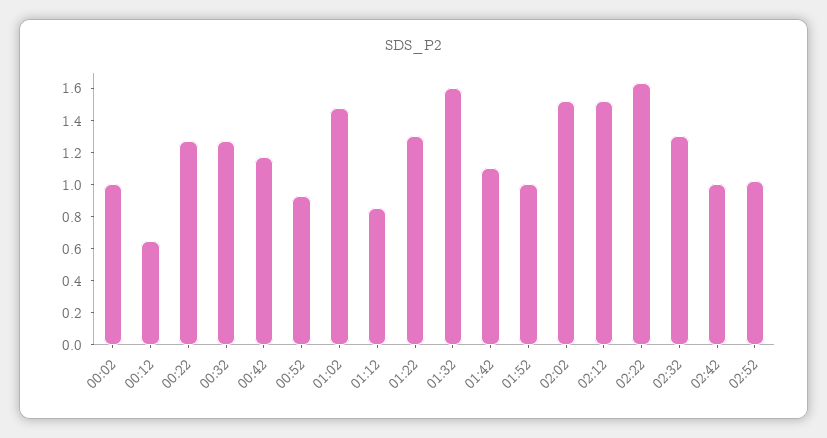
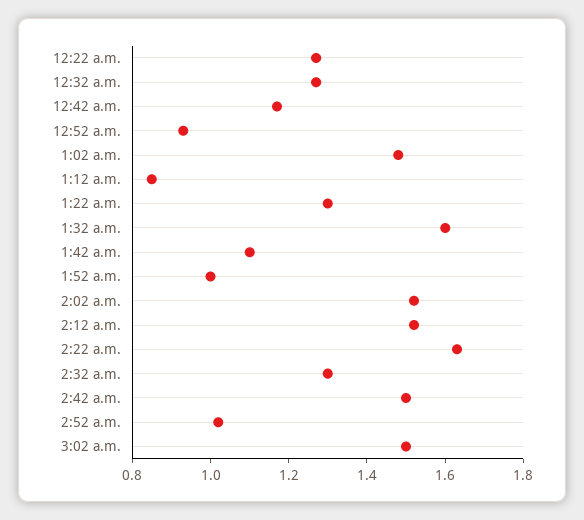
00:02: 1 -> none
00:12: 0.65 -> none
02:42: 1 -> 1.5
3:02 a.m.: none -> 1.5

